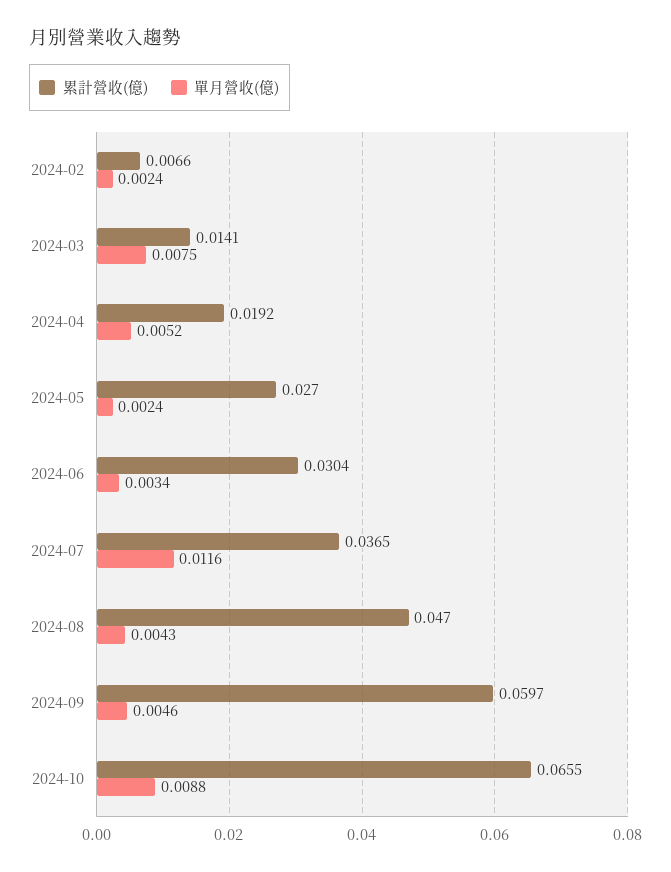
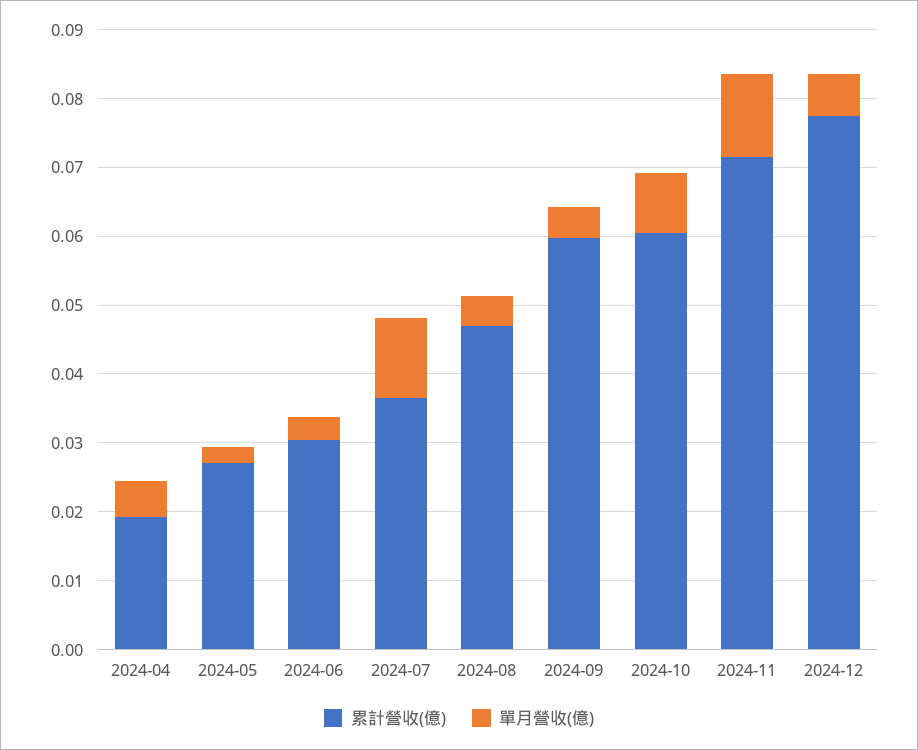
累計營收(億), 2024-02: 0.0066 -> none
單月營收(億), 2024-02: 0.0024 -> none
累計營收(億), 2024-03: 0.0141 -> none
單月營收(億), 2024-03: 0.0075 -> none
累計營收(億), 2024-10: 0.0655 -> 0.06
累計營收(億), 2024-11: none -> 0.072
單月營收(億), 2024-11: none -> 0.012
累計營收(億), 2024-12: none -> 0.078
單月營收(億), 2024-12: none -> 0.006

